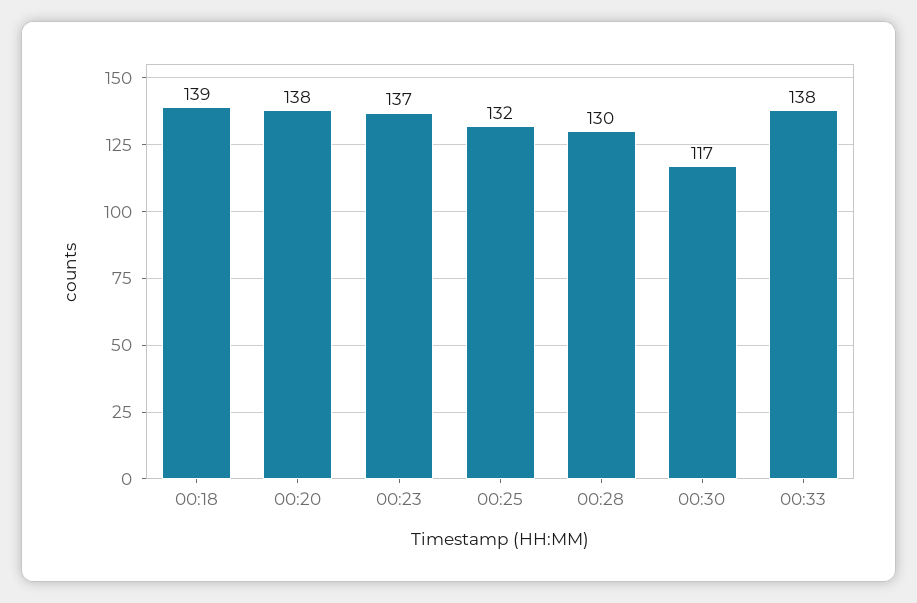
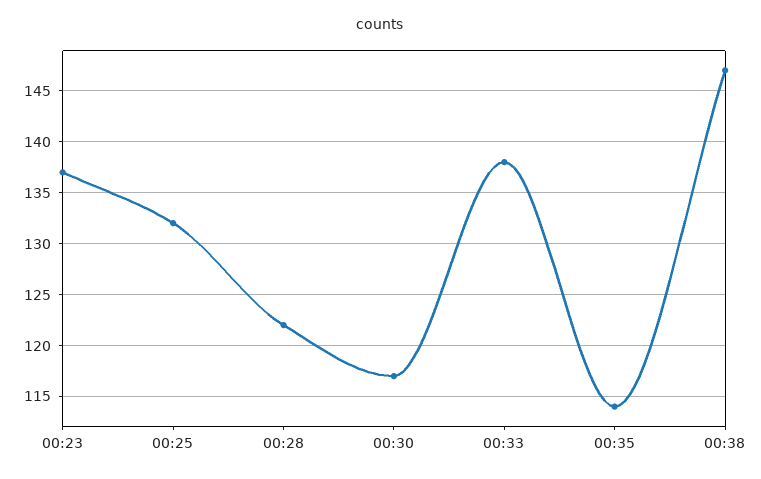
00:18: 139 -> none
00:20: 138 -> none
00:28: 130 -> 122
00:35: none -> 114
00:38: none -> 147

